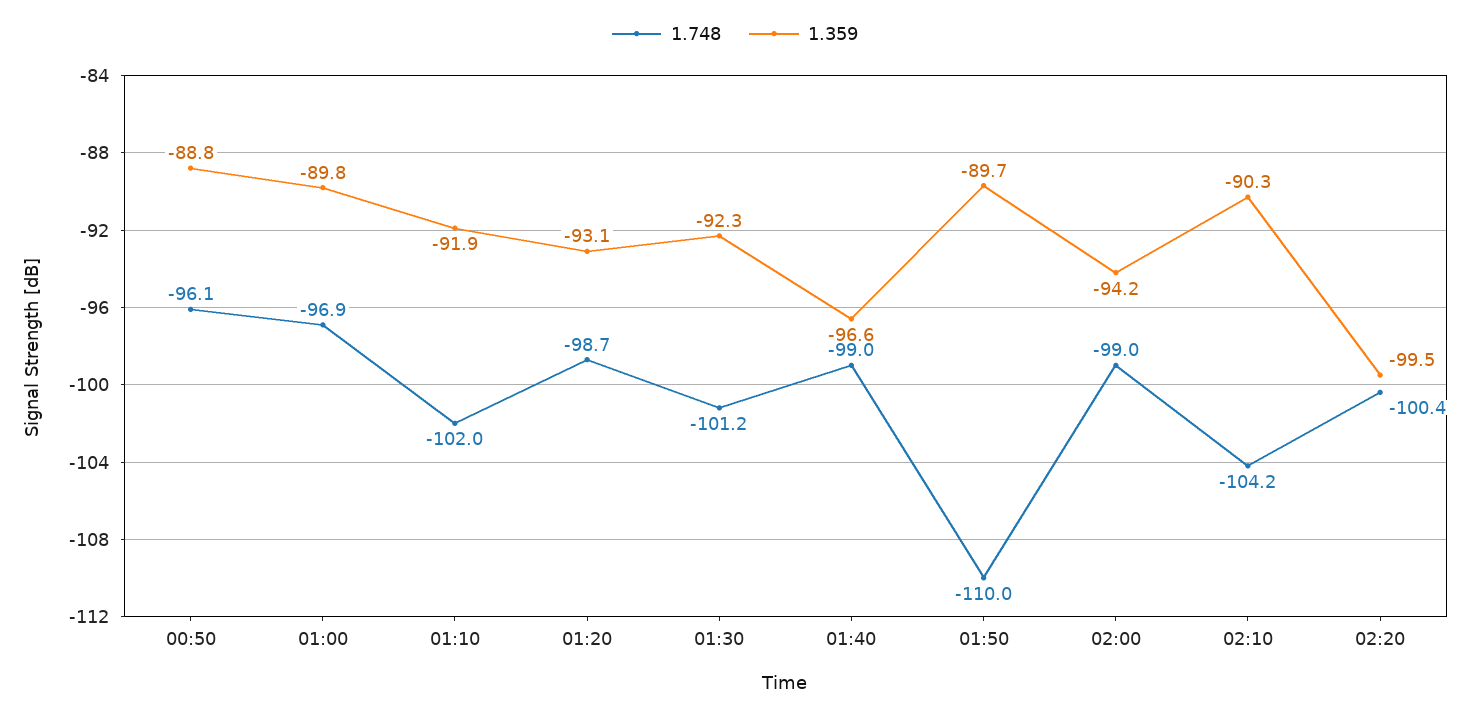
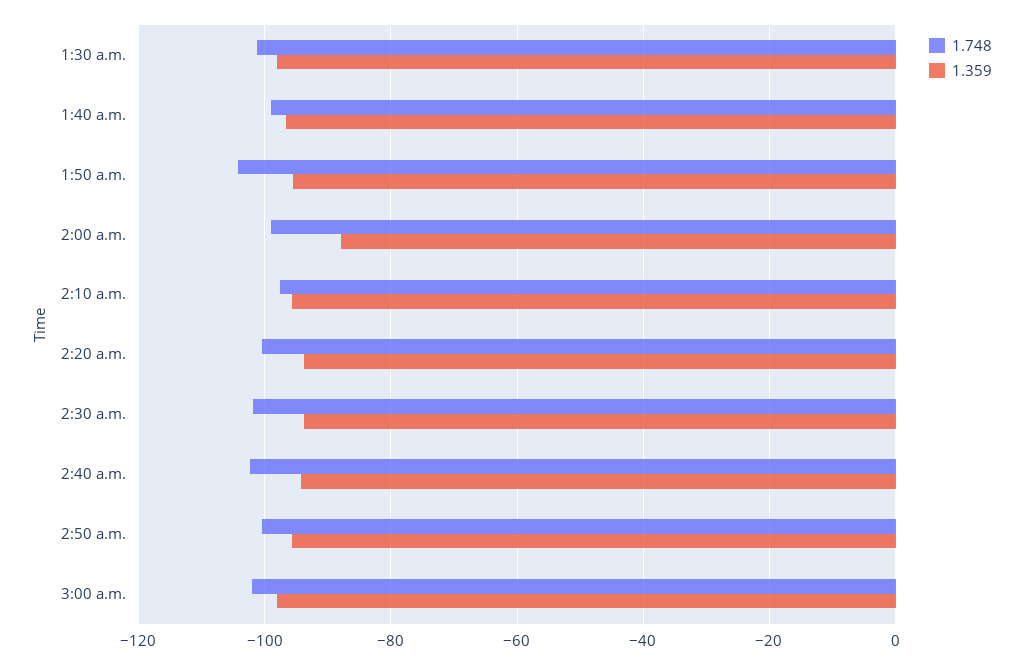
1.748, 00:50: -96.1 -> none
1.359, 00:50: -88.8 -> none
1.748, 01:00: -96.9 -> none
1.359, 01:00: -89.8 -> none
1.748, 01:10: -102 -> none
1.359, 01:10: -91.9 -> none
1.748, 01:20: -98.7 -> none
1.359, 01:20: -93.1 -> none
1.359, 01:30: -92.3 -> -98
1.748, 01:50: -110 -> -104
1.359, 01:50: -89.7 -> -96
1.359, 02:00: -94.2 -> -88
1.748, 02:10: -104.2 -> -98
1.359, 02:10: -90.3 -> -96
1.359, 02:20: -99.5 -> -94
1.748, 2:30 a.m.: none -> -102
1.359, 2:30 a.m.: none -> -94
1.748, 2:40 a.m.: none -> -102
1.359, 2:40 a.m.: none -> -94
1.748, 2:50 a.m.: none -> -100
1.359, 2:50 a.m.: none -> -96
1.748, 3:00 a.m.: none -> -102
1.359, 3:00 a.m.: none -> -98

